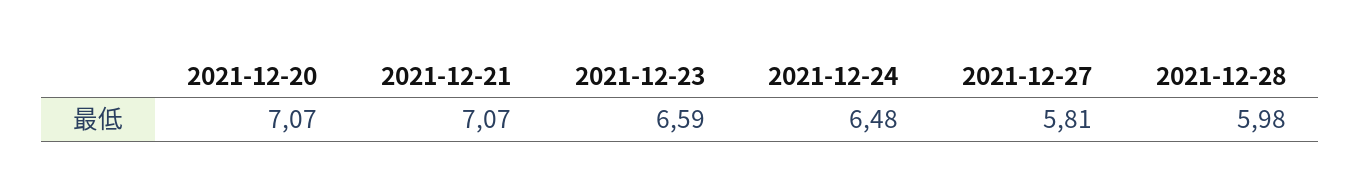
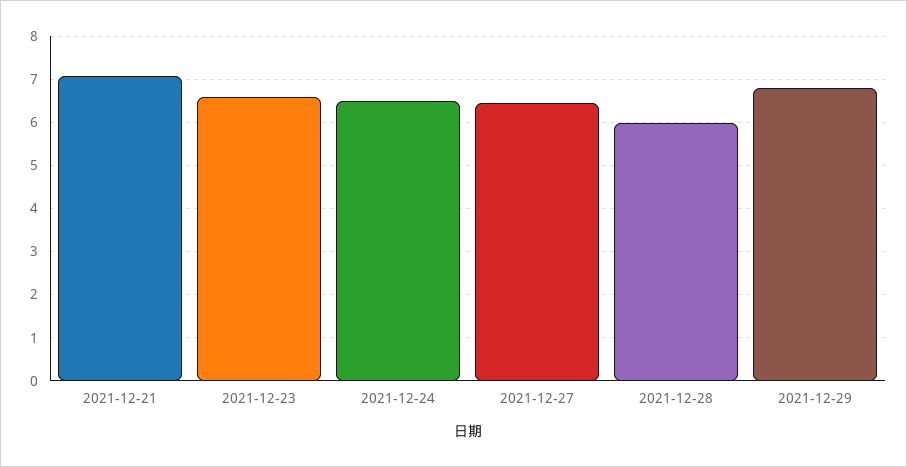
2021-12-20: 7.07 -> none
2021-12-27: 5.81 -> 6.4
2021-12-29: none -> 6.8

